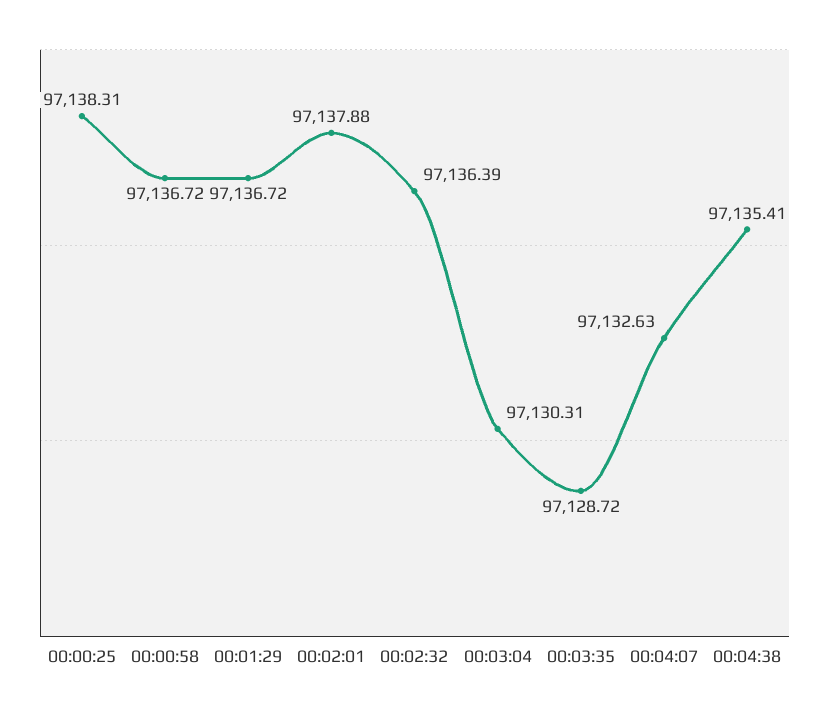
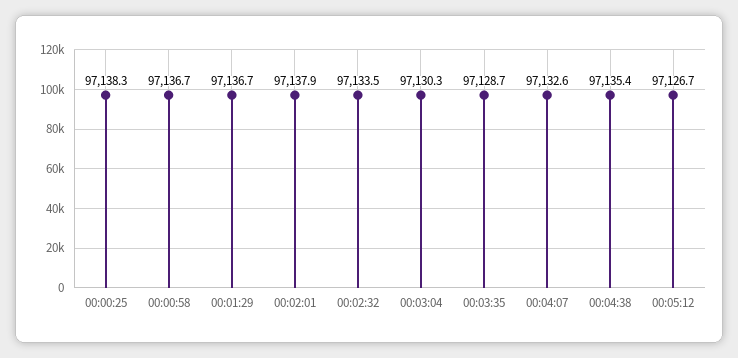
00:02:32: 97136.39 -> 97133.5
00:05:12: none -> 97126.7

